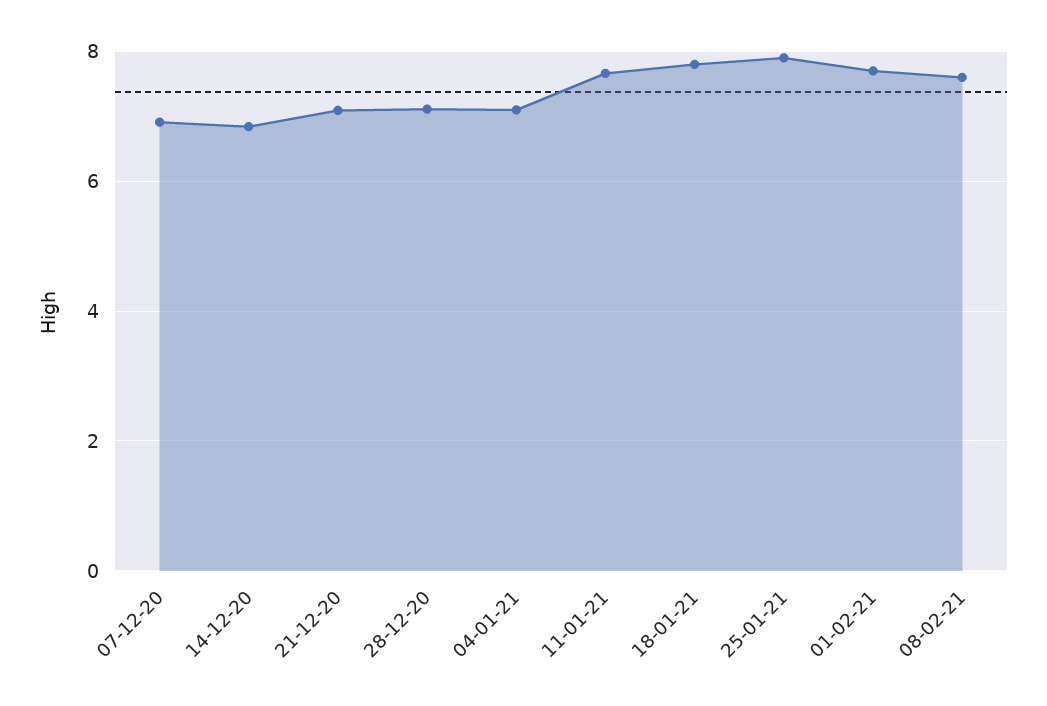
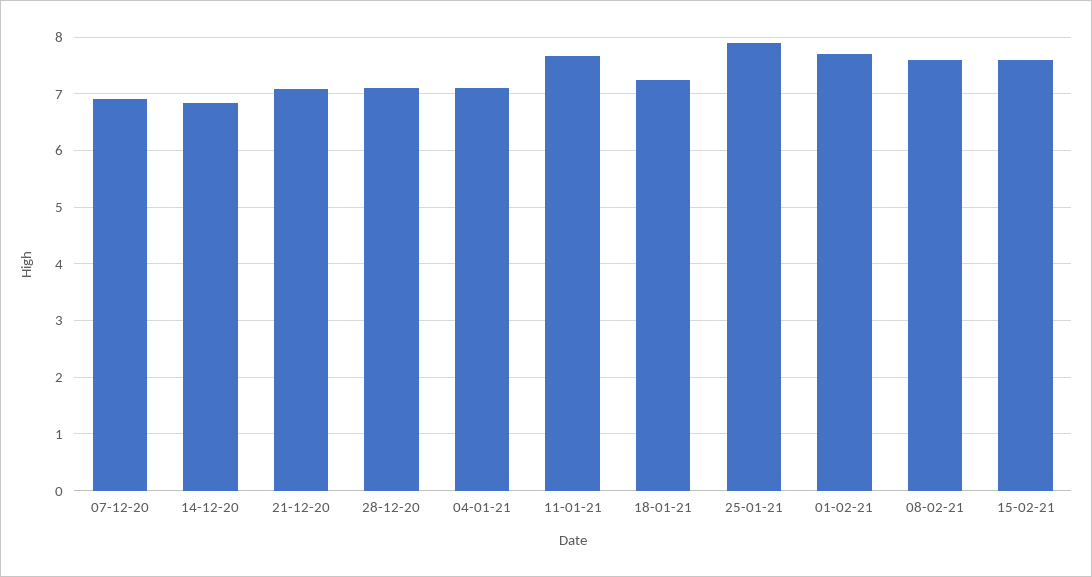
18-01-21: 7.8 -> 7.2
15-02-21: none -> 7.6

